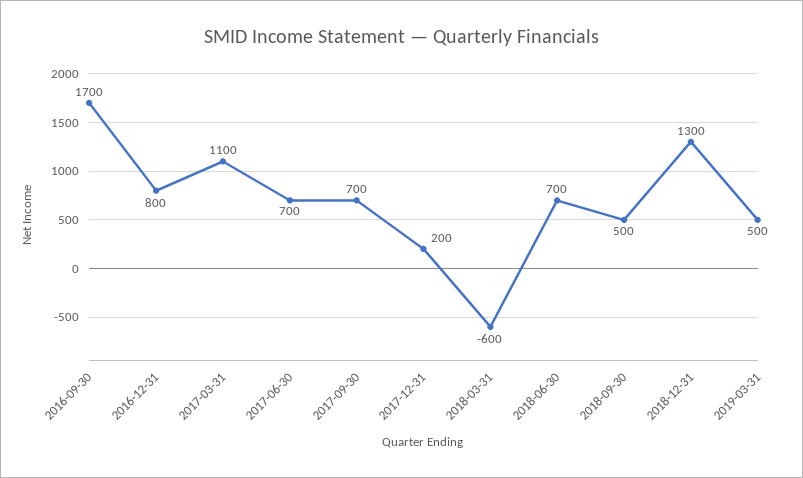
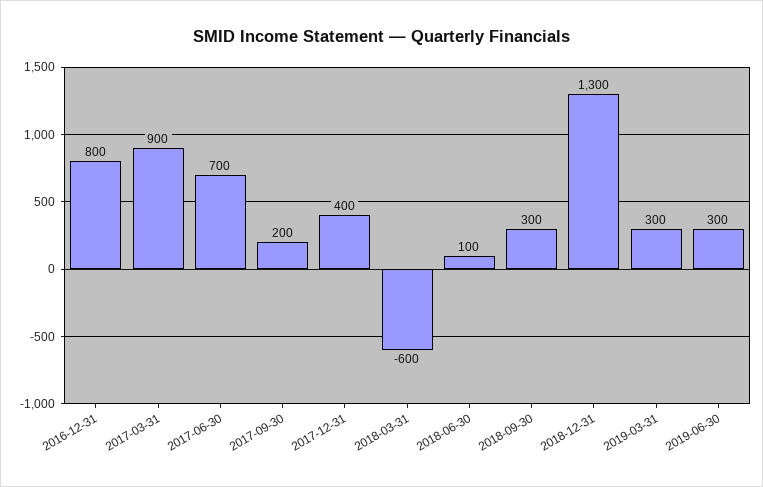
2016-09-30: 1700 -> none
2017-03-31: 1100 -> 900
2017-09-30: 700 -> 200
2017-12-31: 200 -> 400
2018-06-30: 700 -> 100
2018-09-30: 500 -> 300
2019-03-31: 500 -> 300
2019-06-30: none -> 300

